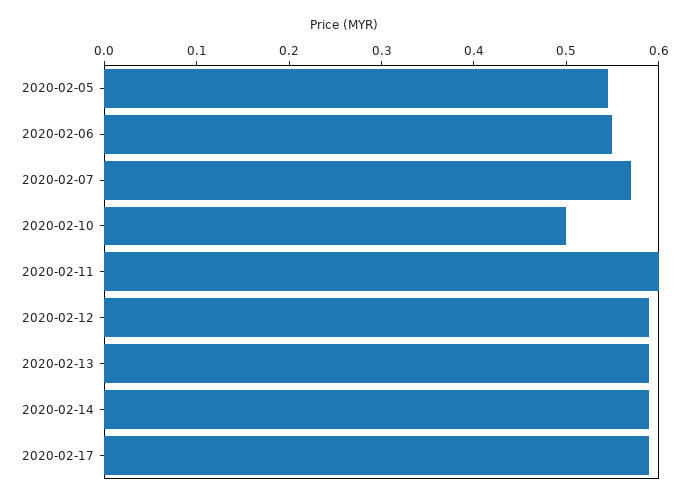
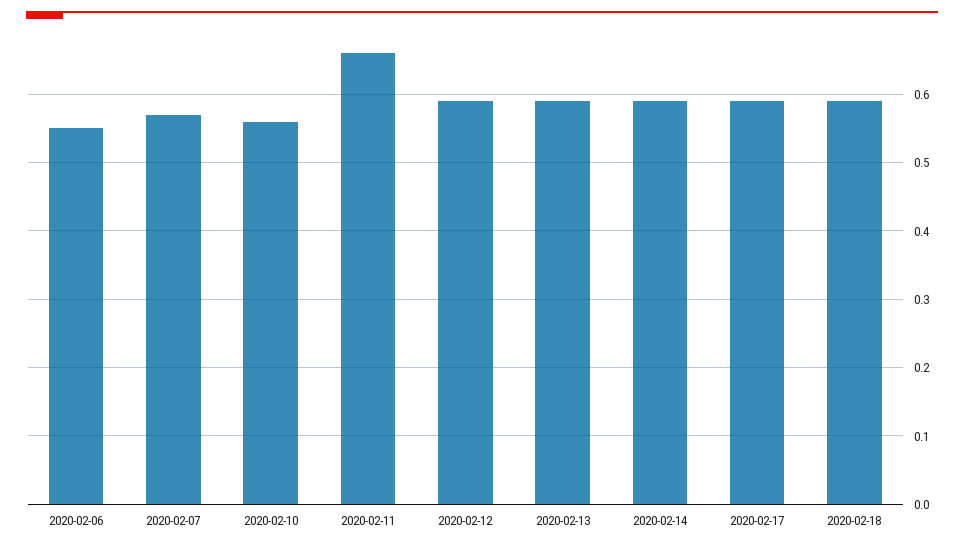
2020-02-05: 0.54 -> none
2020-02-10: 0.5 -> 0.56
2020-02-11: 0.6 -> 0.66
2020-02-18: none -> 0.59

